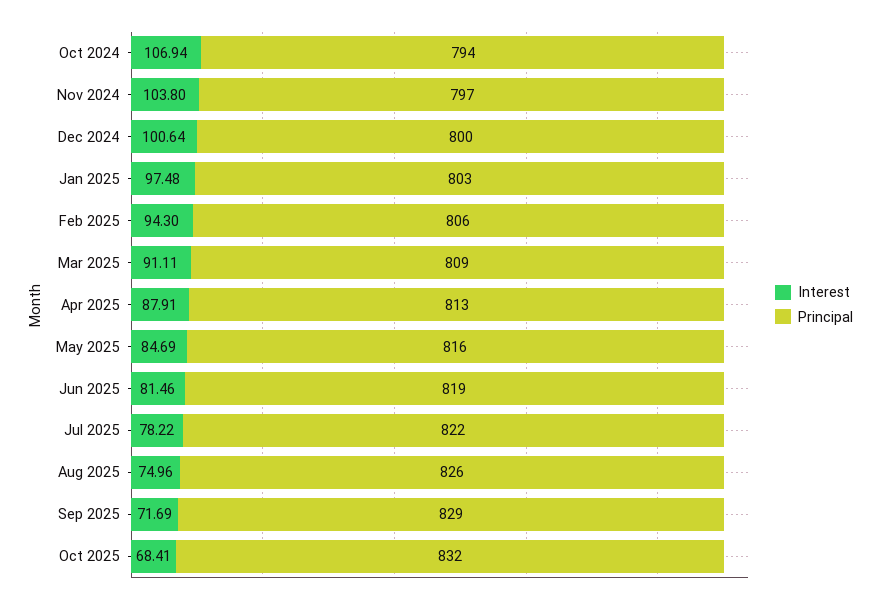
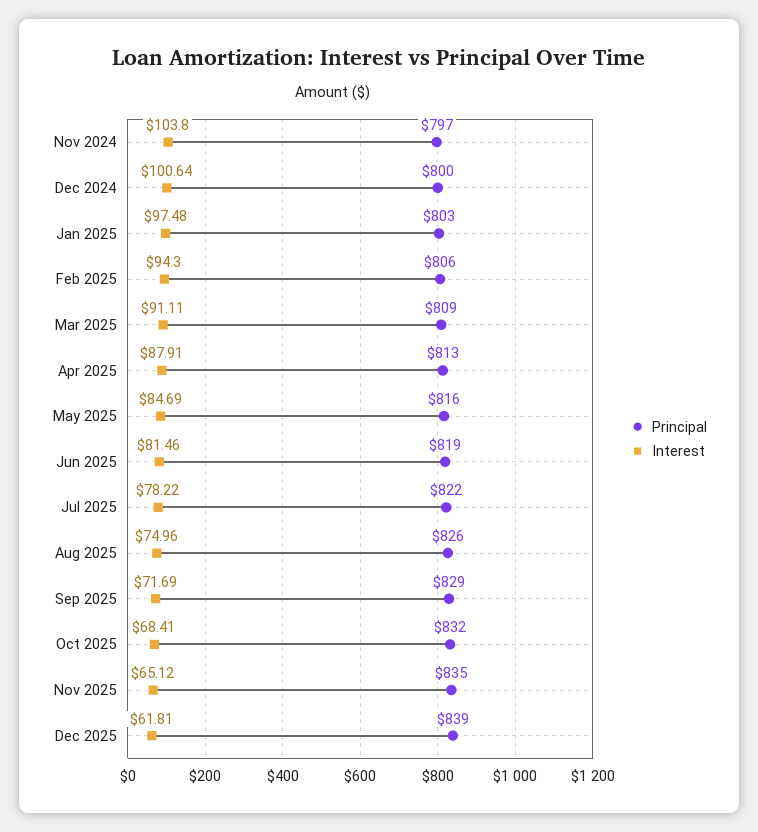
Interest, Oct 2024: 106.94 -> none
Principal, Oct 2024: 794 -> none
Principal, Nov 2025: none -> 835
Interest, Nov 2025: none -> 65.12
Principal, Dec 2025: none -> 839
Interest, Dec 2025: none -> 61.81

